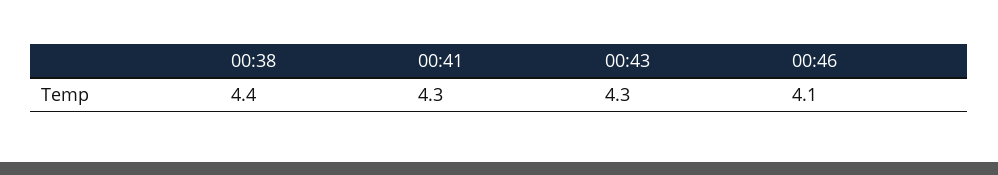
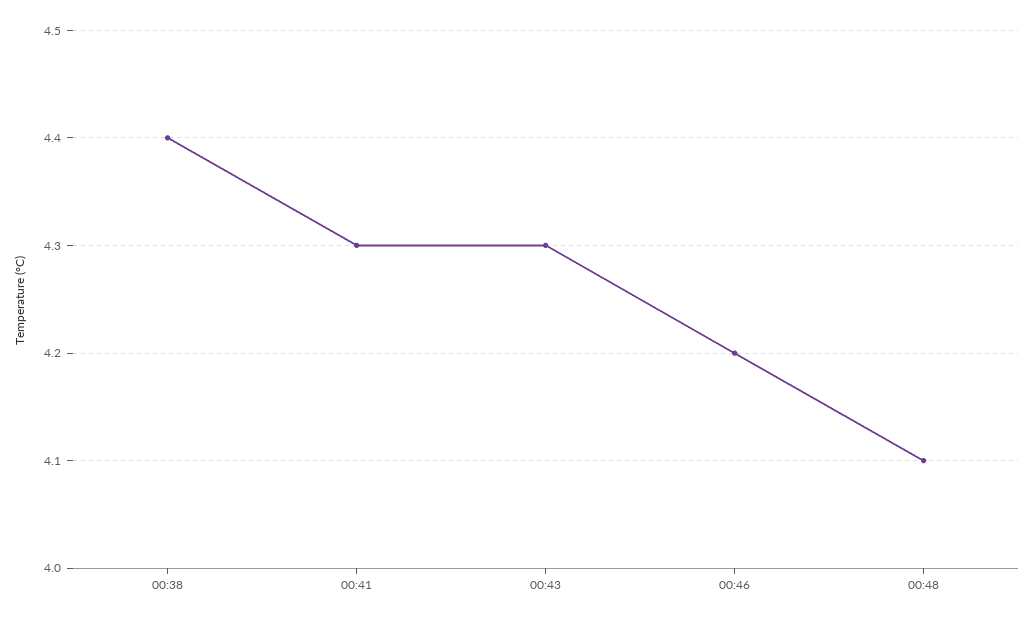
00:46: 4.1 -> 4.2
00:48: none -> 4.1

